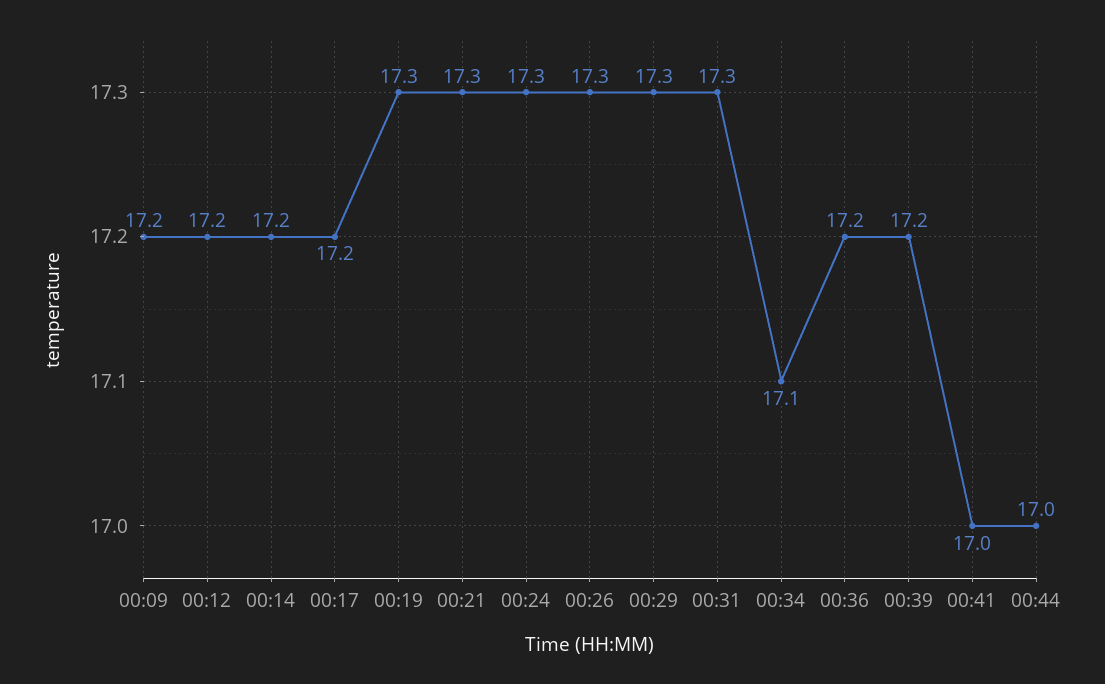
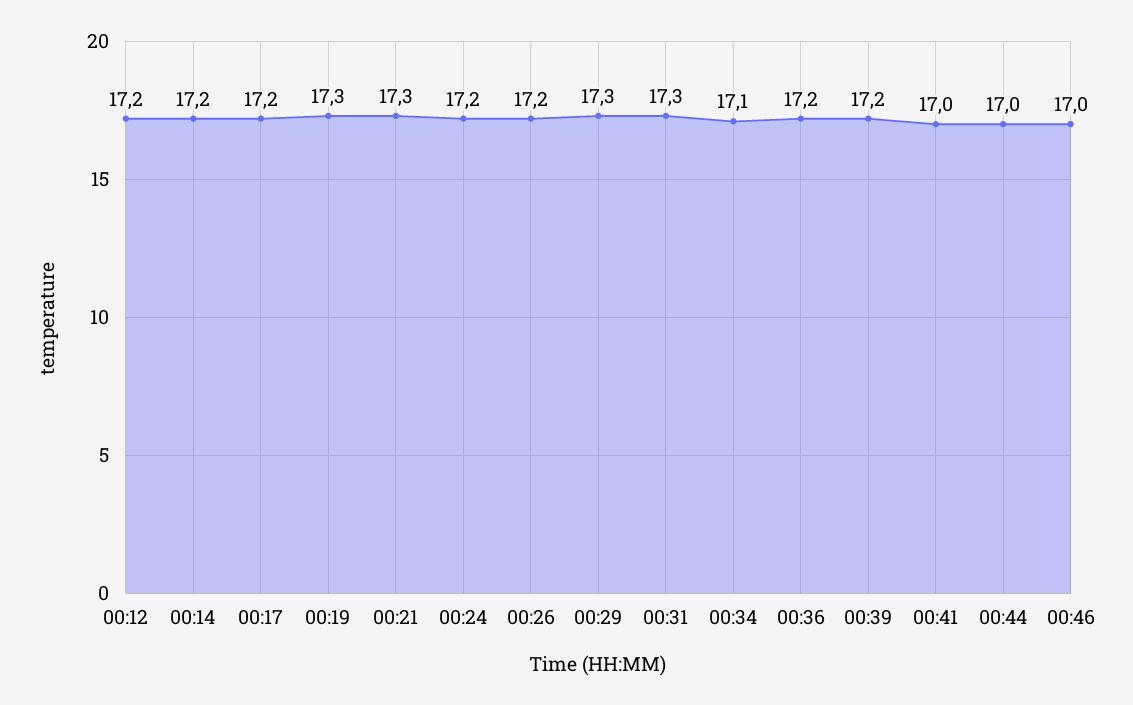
00:09: 17.2 -> none
00:24: 17.3 -> 17.2
00:26: 17.3 -> 17.2
00:46: none -> 17

